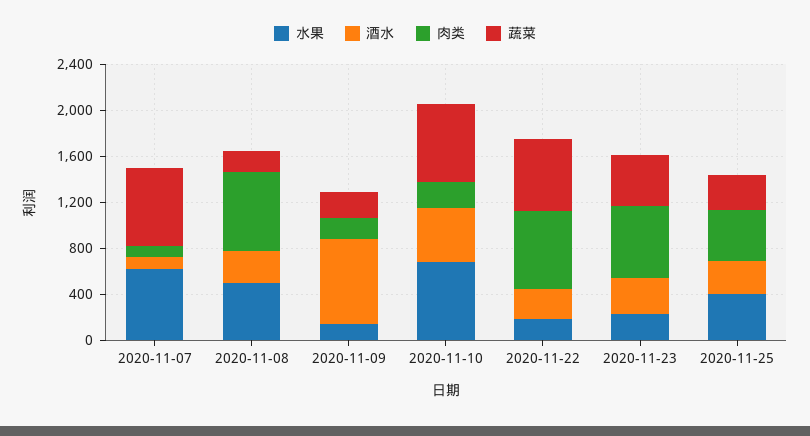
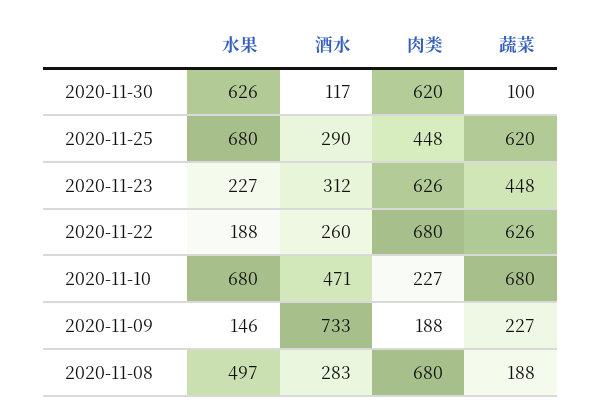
水果, 2020-11-07: 600 -> none
酒水, 2020-11-07: 100 -> none
肉类, 2020-11-07: 100 -> none
蔬菜, 2020-11-07: 700 -> none
水果, 2020-11-25: 400 -> 680
蔬菜, 2020-11-25: 300 -> 620
水果, 2020-11-30: none -> 626
酒水, 2020-11-30: none -> 117
肉类, 2020-11-30: none -> 620
蔬菜, 2020-11-30: none -> 100

